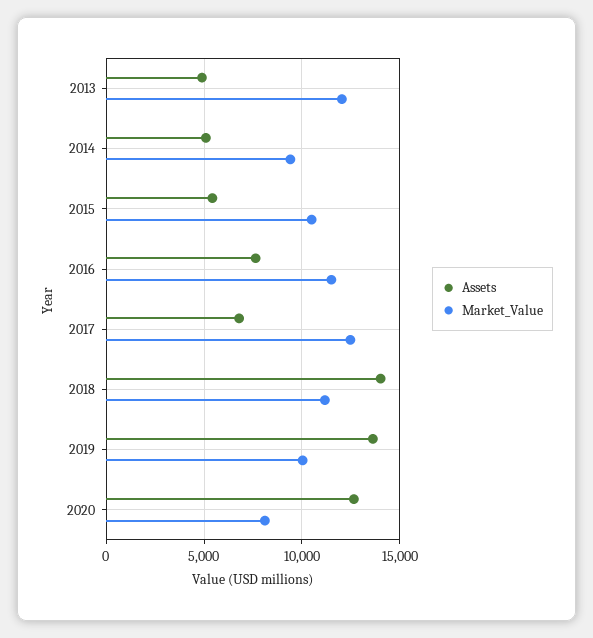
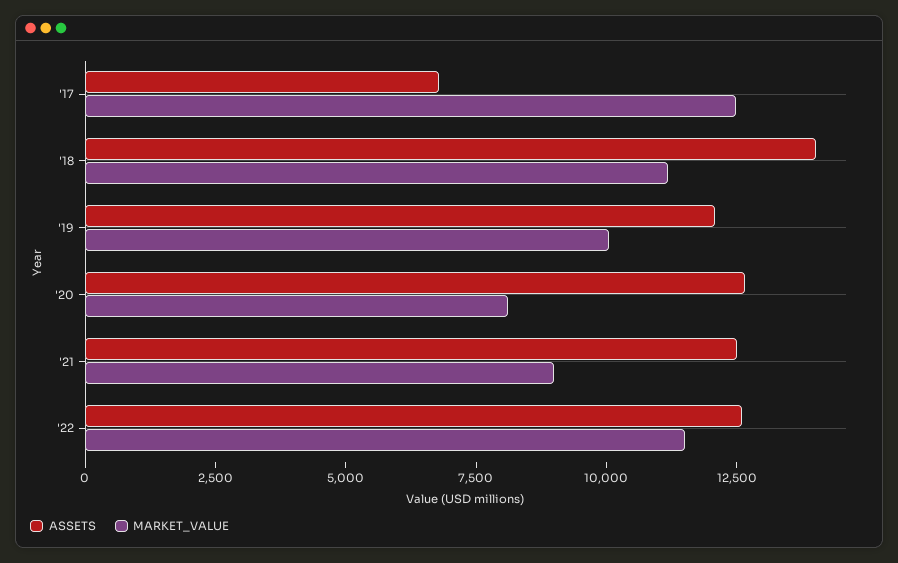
Assets, 2013: 5000 -> none
Market_Value, 2013: 12000 -> none
Assets, 2014: 5000 -> none
Market_Value, 2014: 9500 -> none
Assets, 2015: 5500 -> none
Market_Value, 2015: 10500 -> none
Assets, 2016: 7500 -> none
Market_Value, 2016: 11500 -> none
Assets, 2019: 13500 -> 12000
Assets, '21: none -> 12500
Market_Value, '21: none -> 9000
Assets, '22: none -> 12500
Market_Value, '22: none -> 11500

